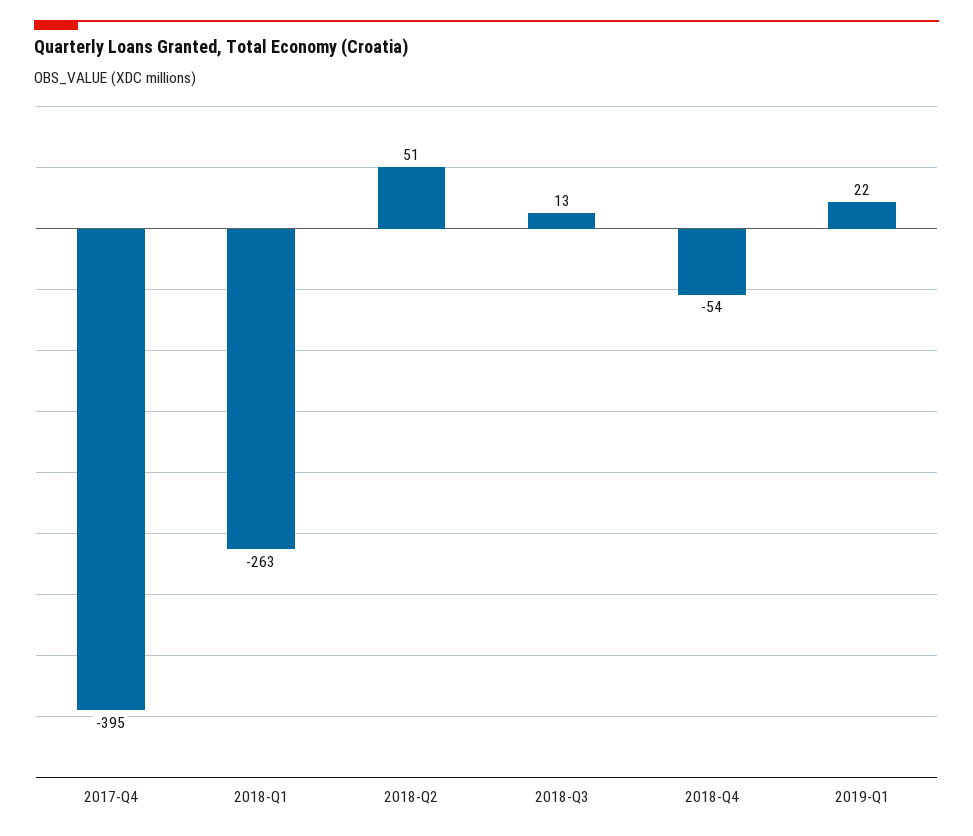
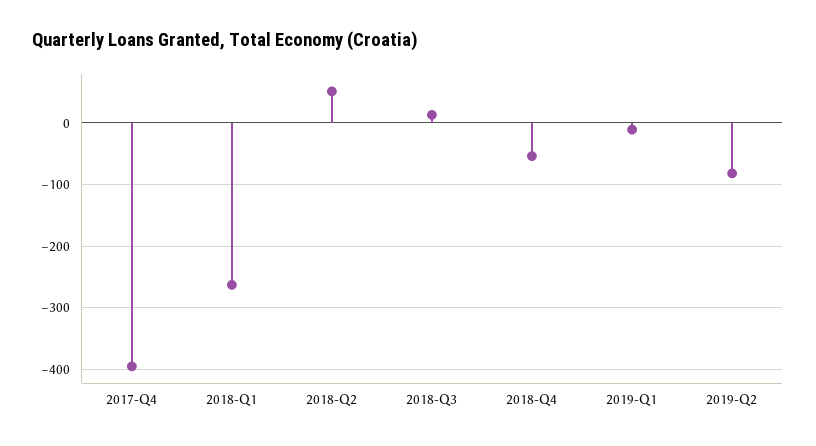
2019-Q1: 22 -> -10
2019-Q2: none -> -80

